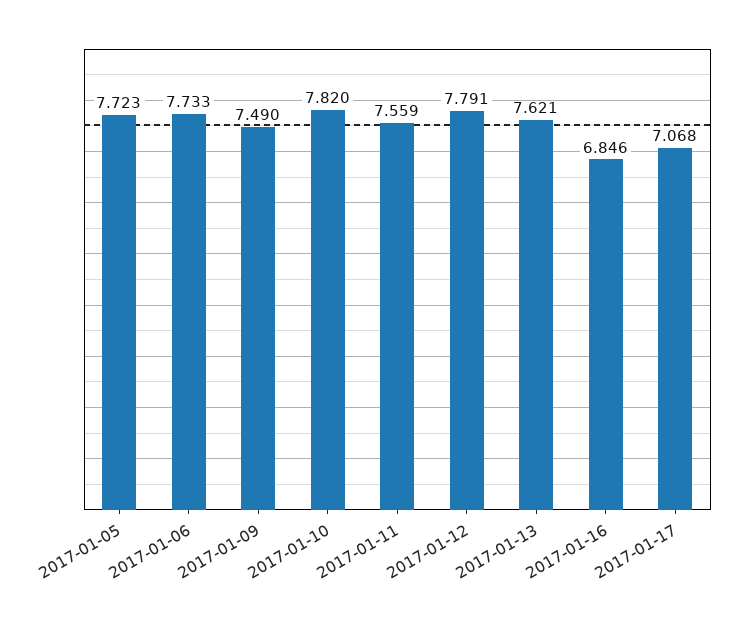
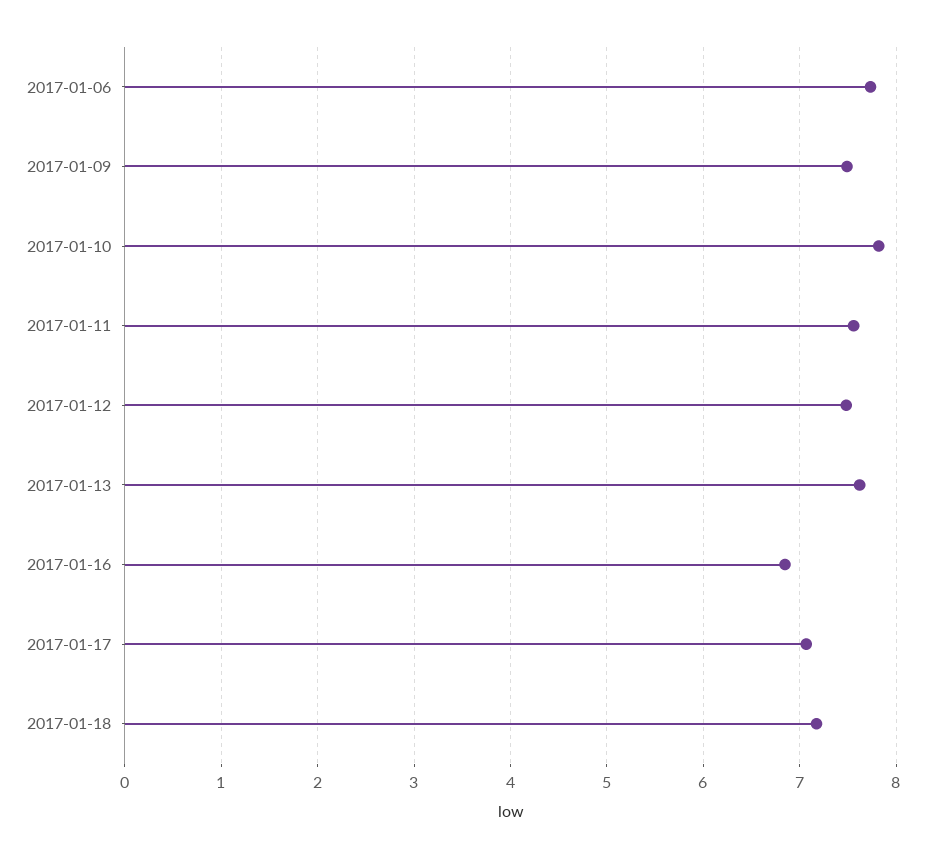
2017-01-05: 7.723 -> none
2017-01-12: 7.791 -> 7.5
2017-01-18: none -> 7.2

